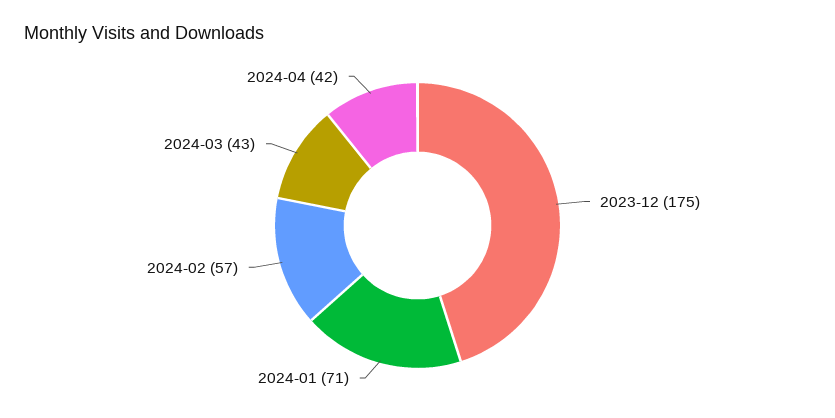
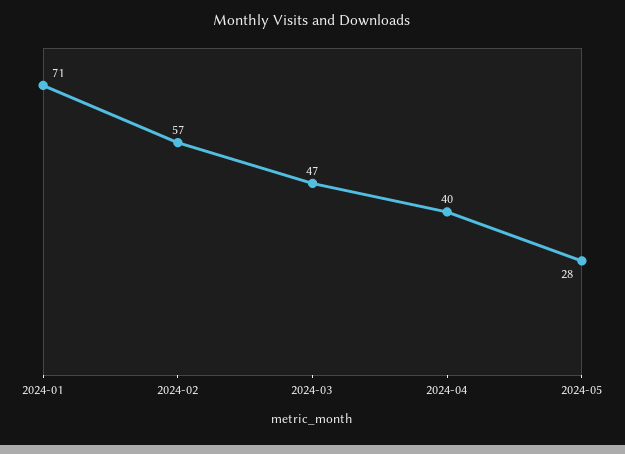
2023-12: 175 -> none
2024-03: 43 -> 47
2024-04: 42 -> 40
2024-05: none -> 28

